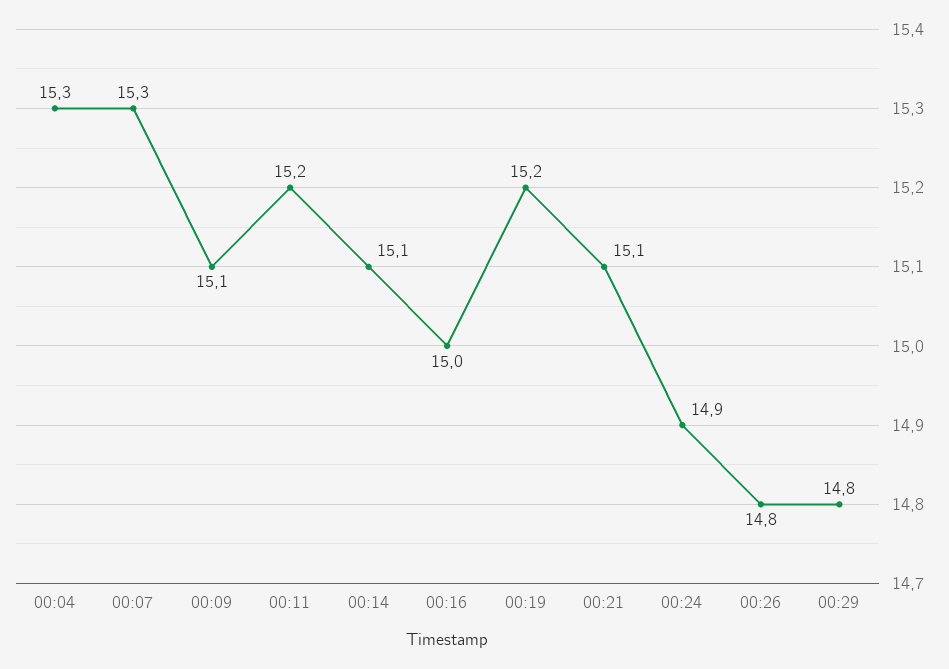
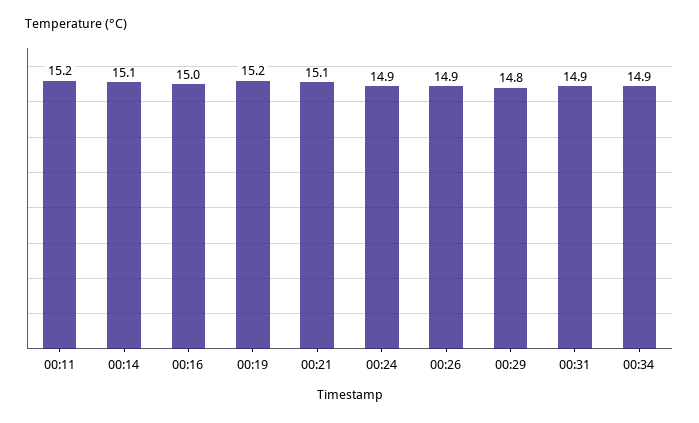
00:04: 15.3 -> none
00:07: 15.3 -> none
00:09: 15.1 -> none
00:26: 14.8 -> 14.9
00:31: none -> 14.9
00:34: none -> 14.9

